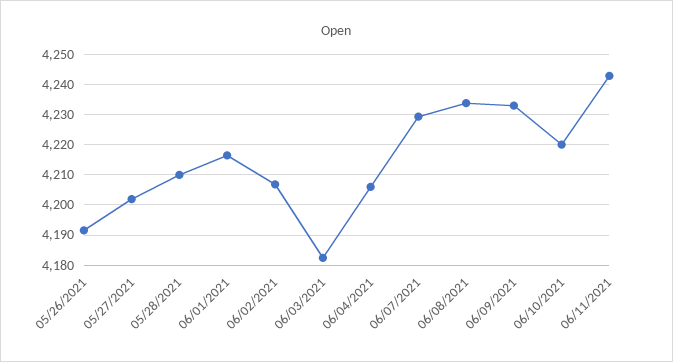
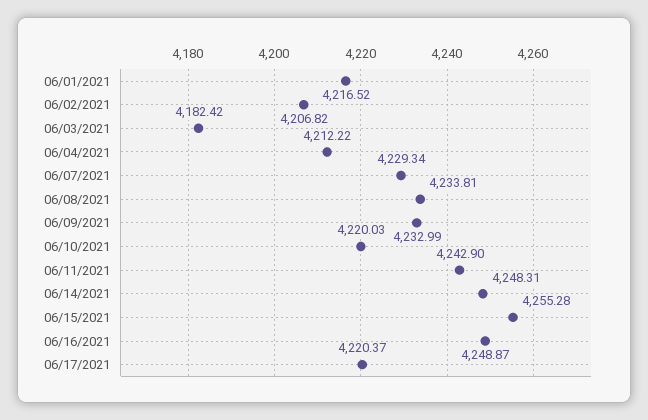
05/26/2021: 4192 -> none
05/27/2021: 4202 -> none
05/28/2021: 4210 -> none
06/04/2021: 4206 -> 4212.22
06/14/2021: none -> 4248.31
06/15/2021: none -> 4255.28
06/16/2021: none -> 4248.87
06/17/2021: none -> 4220.37

